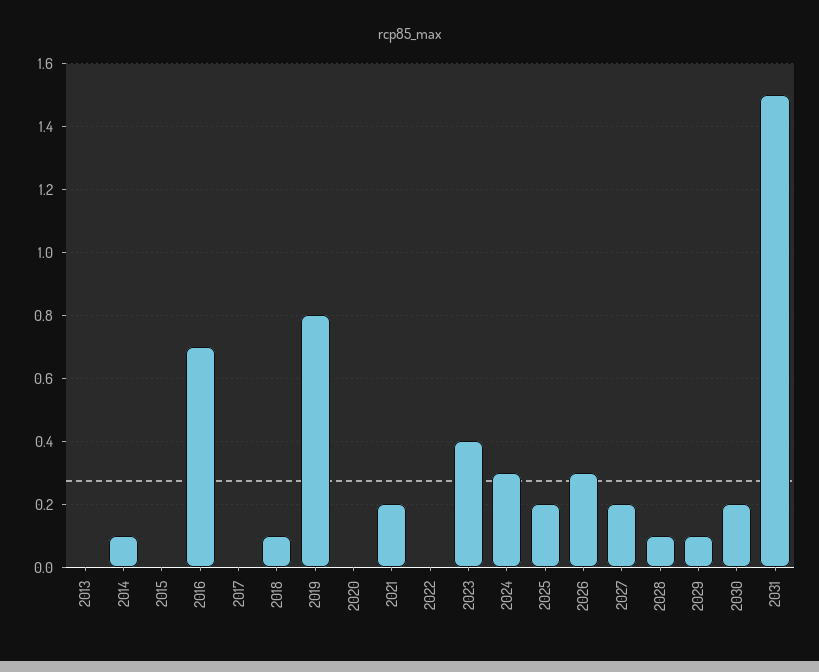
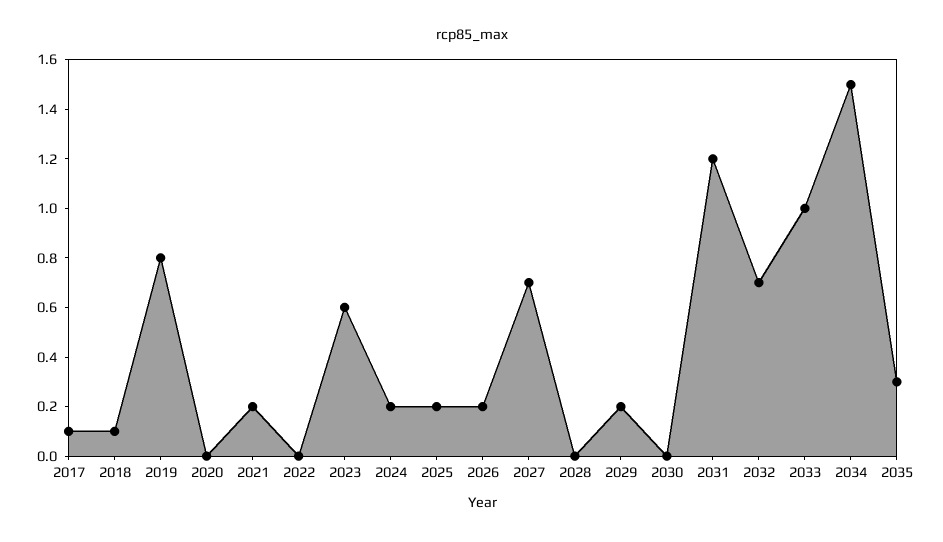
2013: 0 -> none
2014: 0.1 -> none
2015: 0 -> none
2016: 0.7 -> none
2017: 0 -> 0.1
2023: 0.4 -> 0.6
2024: 0.3 -> 0.2
2026: 0.3 -> 0.2
2027: 0.2 -> 0.7
2028: 0.1 -> 0
2029: 0.1 -> 0.2
2030: 0.2 -> 0
2031: 1.5 -> 1.2
2032: none -> 0.7
2033: none -> 1
2034: none -> 1.5
2035: none -> 0.3

